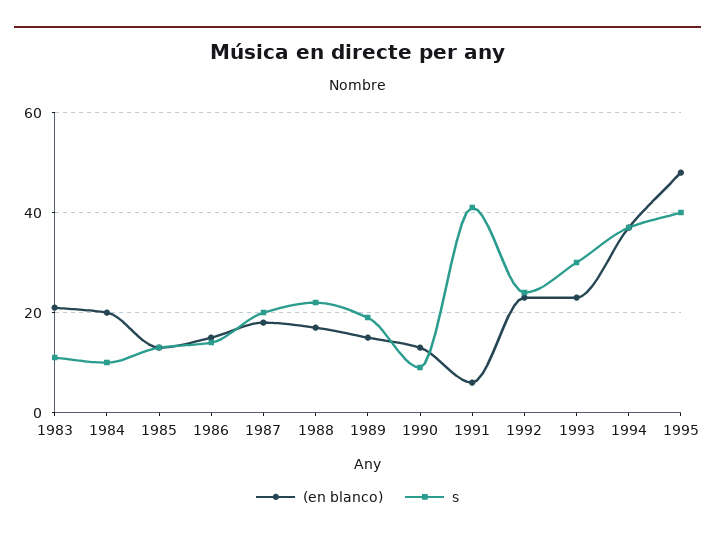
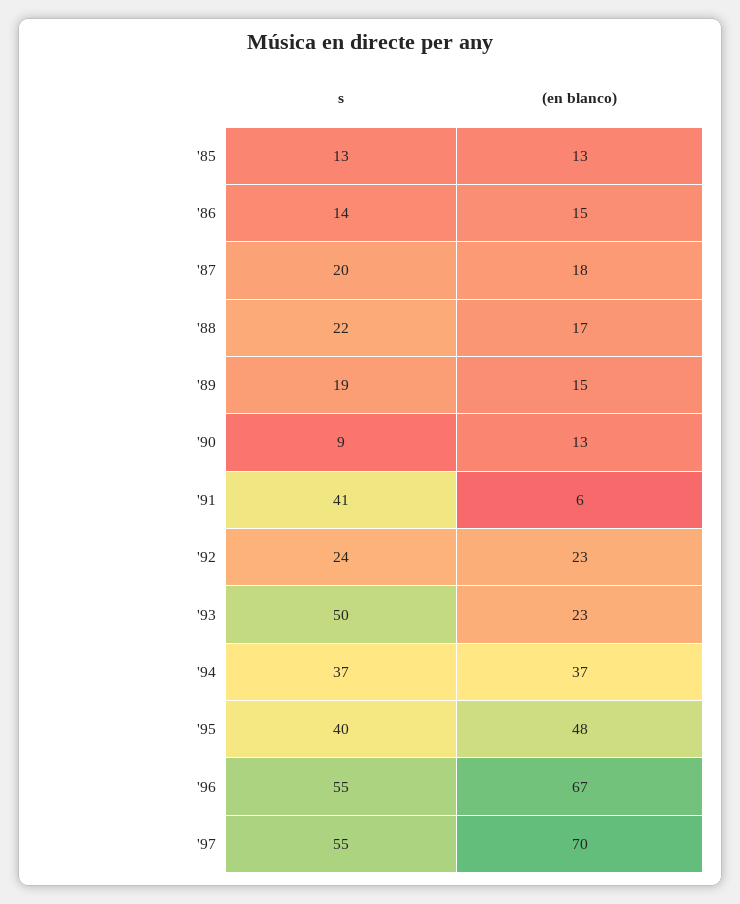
(en blanco), 1983: 20 -> none
s, 1983: 10 -> none
(en blanco), 1984: 20 -> none
s, 1984: 10 -> none
s, 1993: 30 -> 50
s, '96: none -> 55
(en blanco), '96: none -> 67
s, '97: none -> 55
(en blanco), '97: none -> 70

